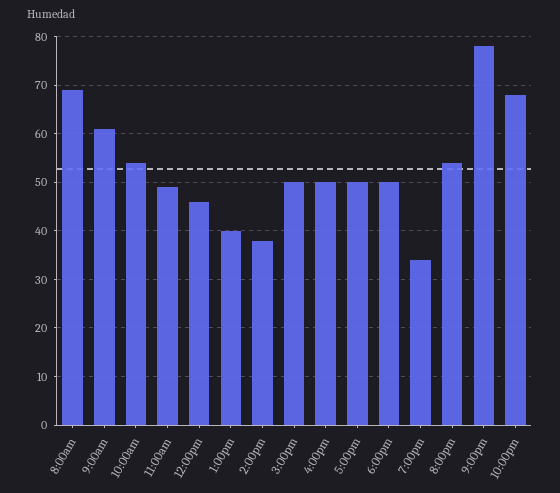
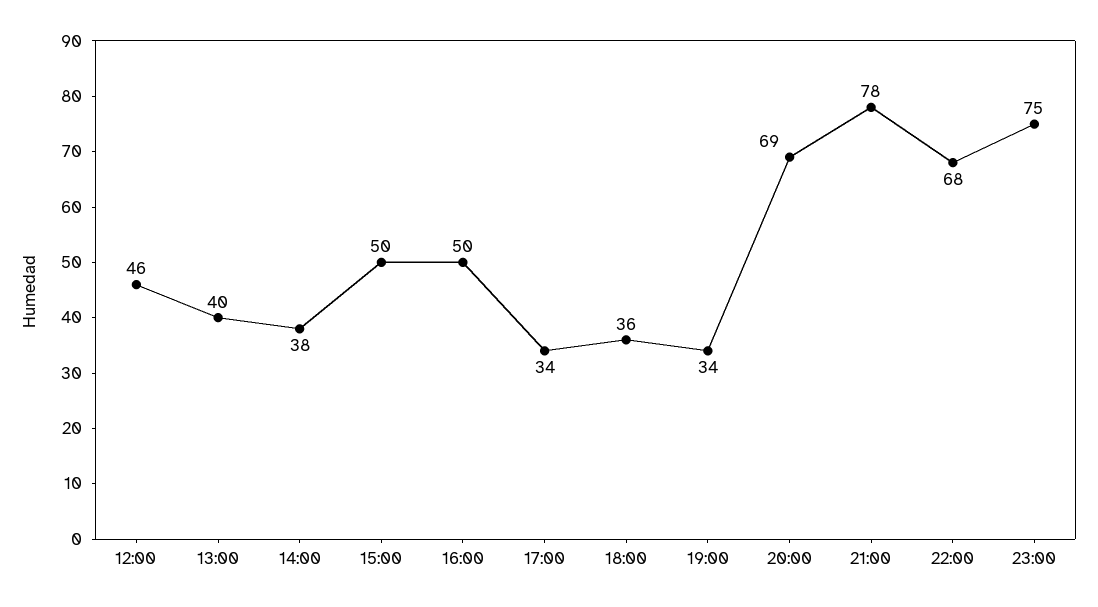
8:00am: 70 -> none
9:00am: 60 -> none
10:00am: 55 -> none
11:00am: 50 -> none
5:00pm: 50 -> 34
6:00pm: 50 -> 36
8:00pm: 55 -> 69
23:00: none -> 75

